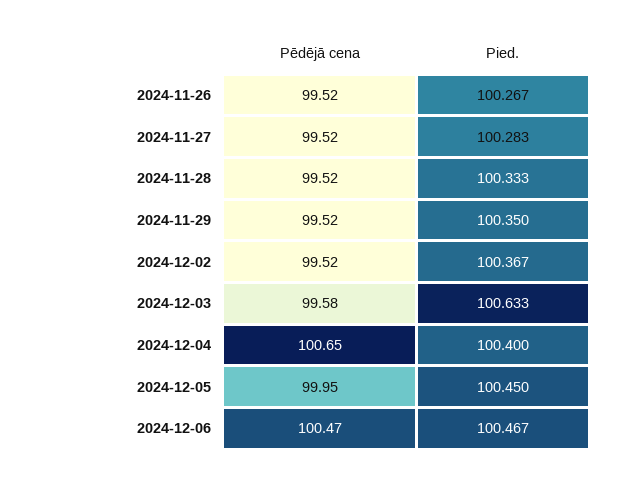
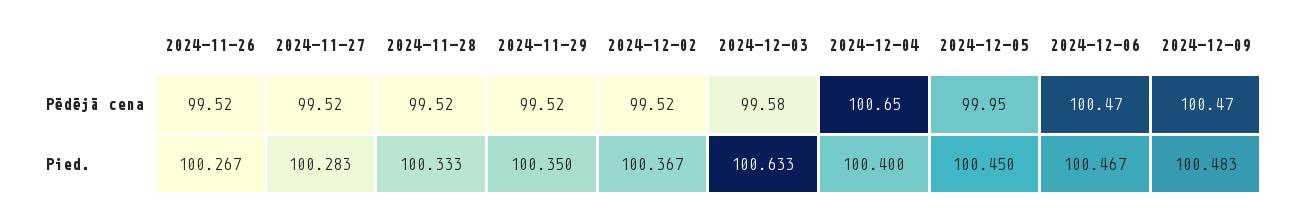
Pēdējā cena, 2024-12-09: none -> 100.47
Pied., 2024-12-09: none -> 100.483

